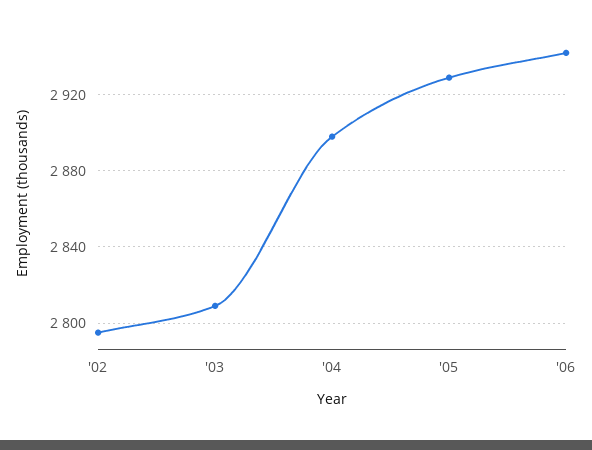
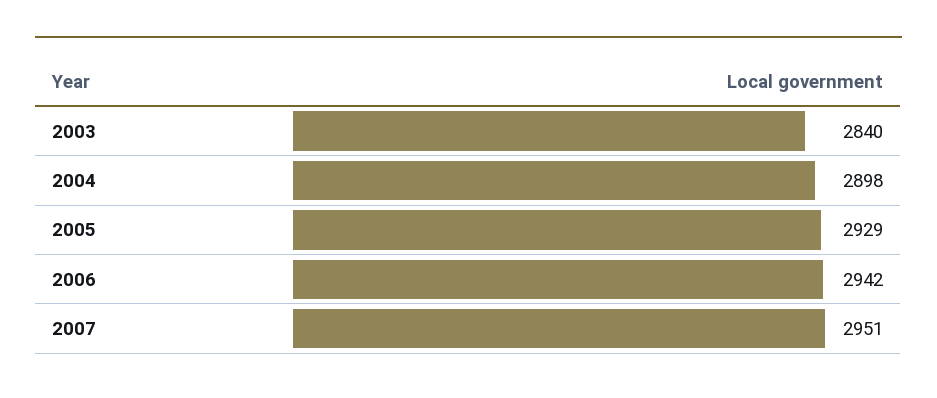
'02: 2795 -> none
'03: 2810 -> 2840
2007: none -> 2951

